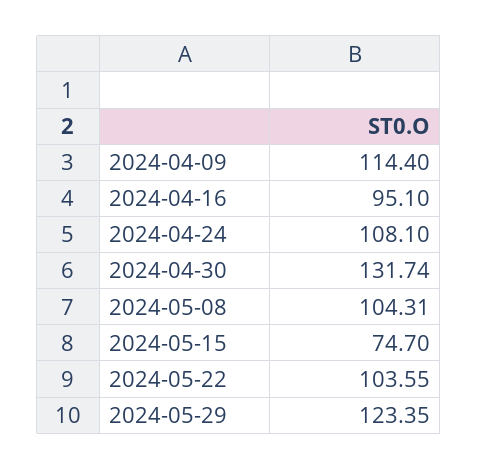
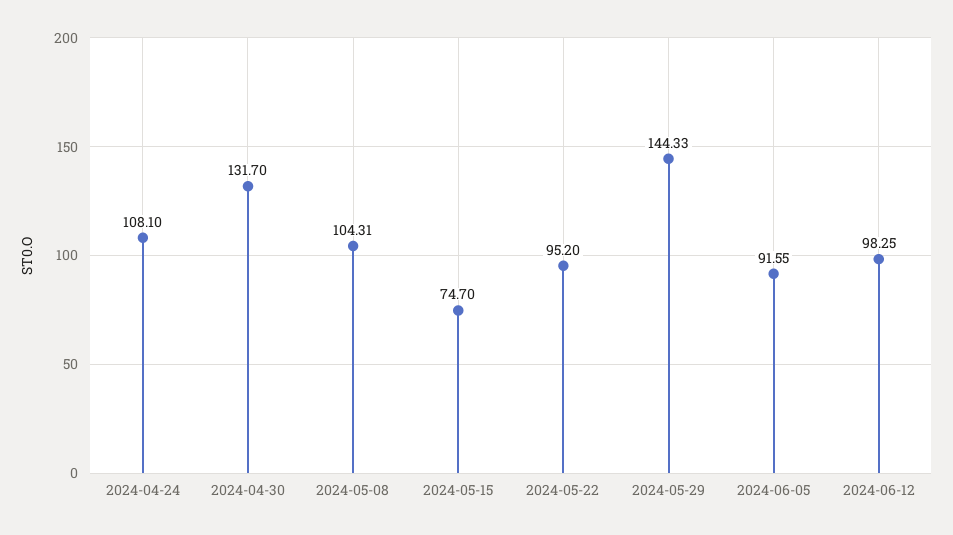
2024-04-09: 114.4 -> none
2024-04-16: 95.1 -> none
2024-04-30: 131.74 -> 131.7
2024-05-22: 103.55 -> 95.2
2024-05-29: 123.35 -> 144.33
2024-06-05: none -> 91.55
2024-06-12: none -> 98.25

